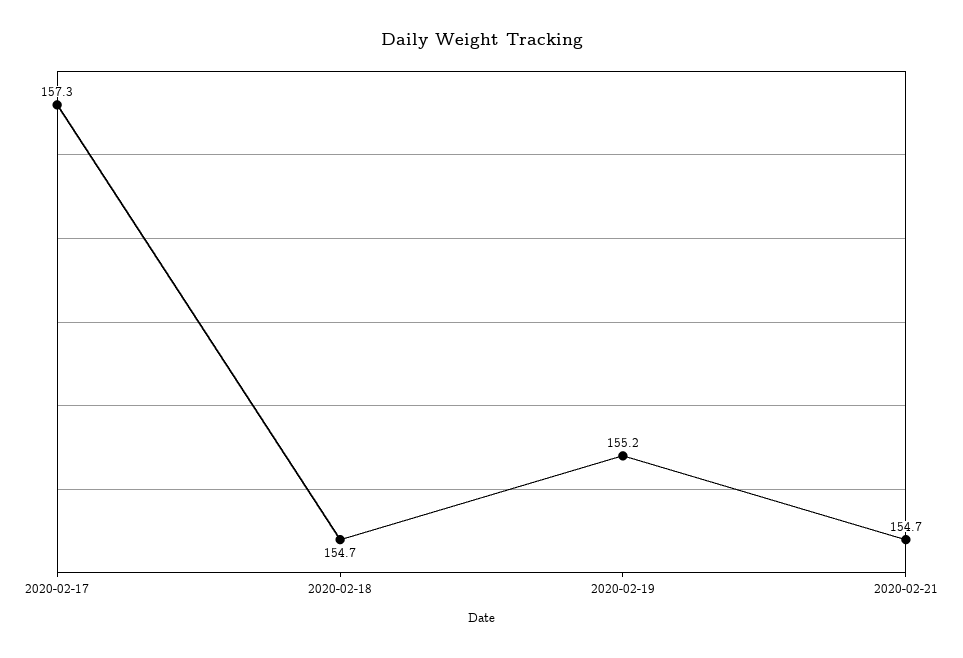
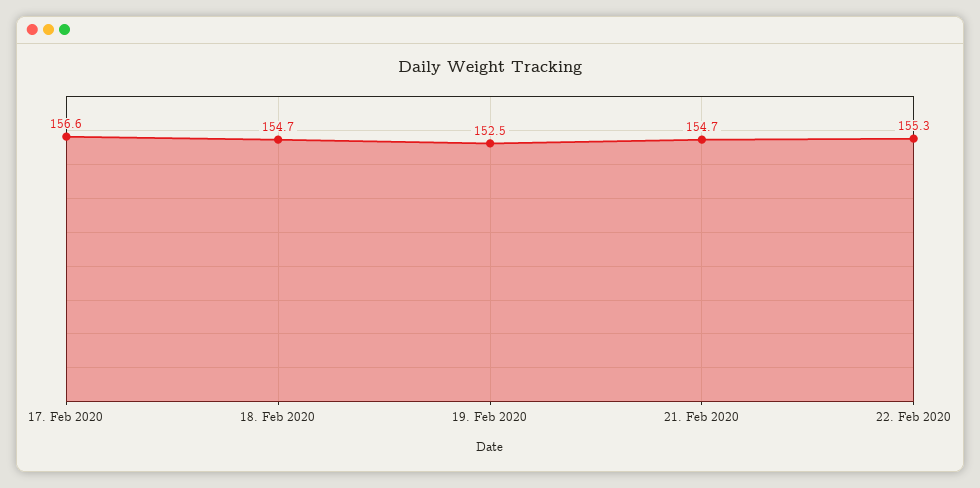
2020-02-17: 157.3 -> 156.6
2020-02-19: 155.2 -> 152.5
22. Feb 2020: none -> 155.3

